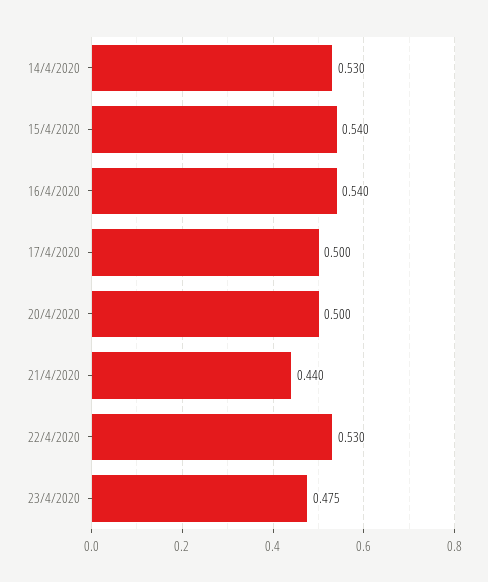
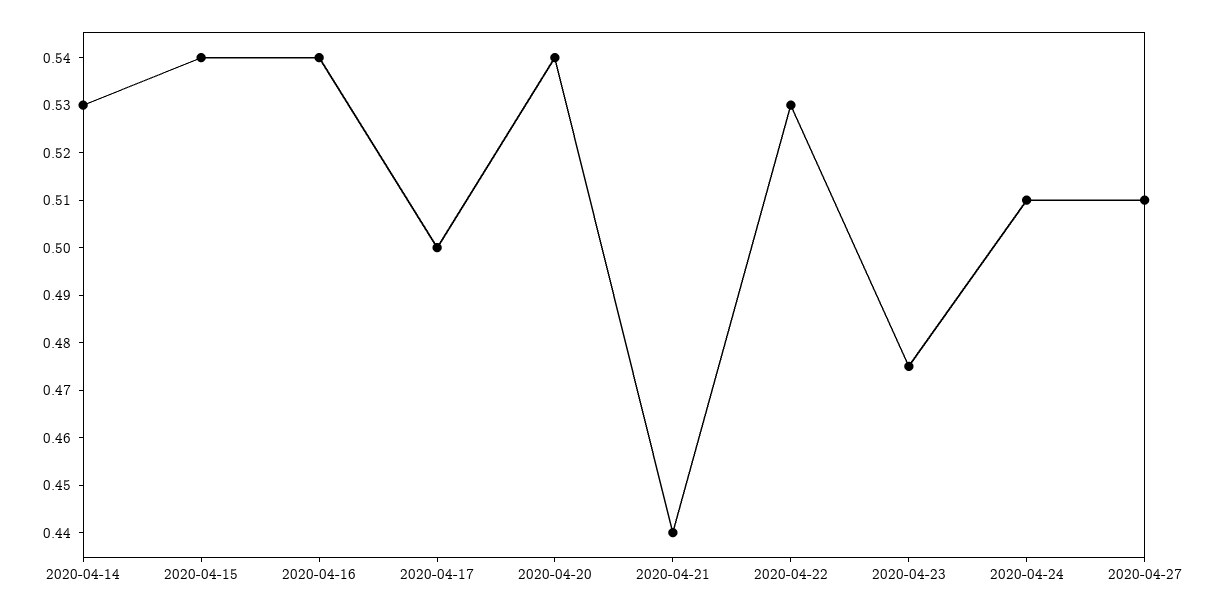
20/4/2020: 0.5 -> 0.54
2020-04-24: none -> 0.51
2020-04-27: none -> 0.51

